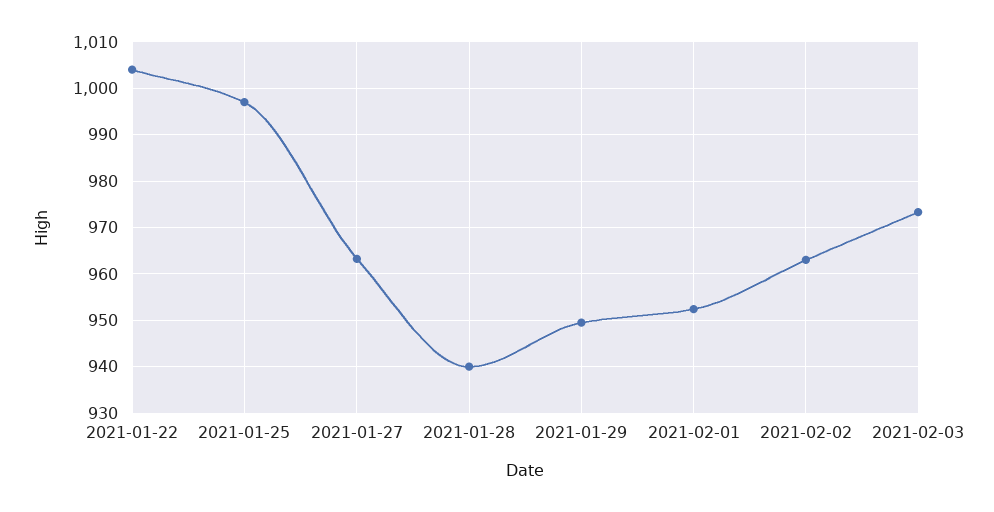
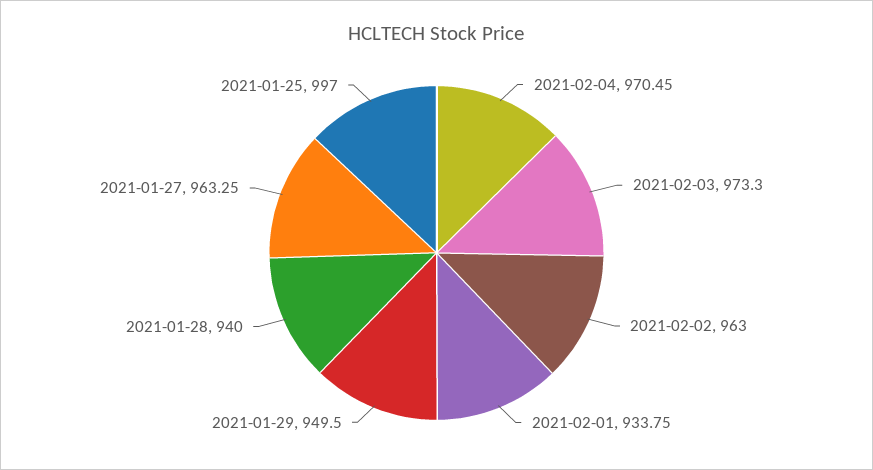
2021-01-22: 1004 -> none
2021-02-01: 952 -> 933.75
2021-02-04: none -> 970.45

